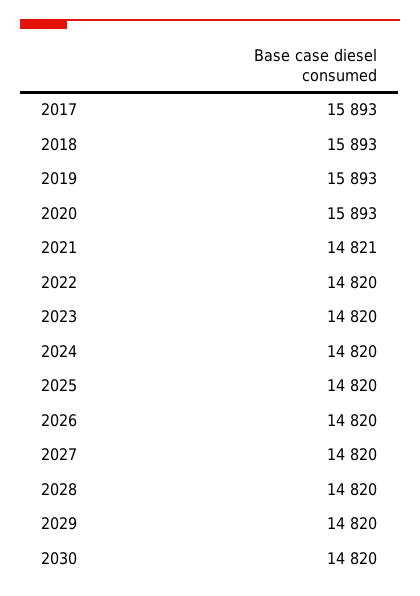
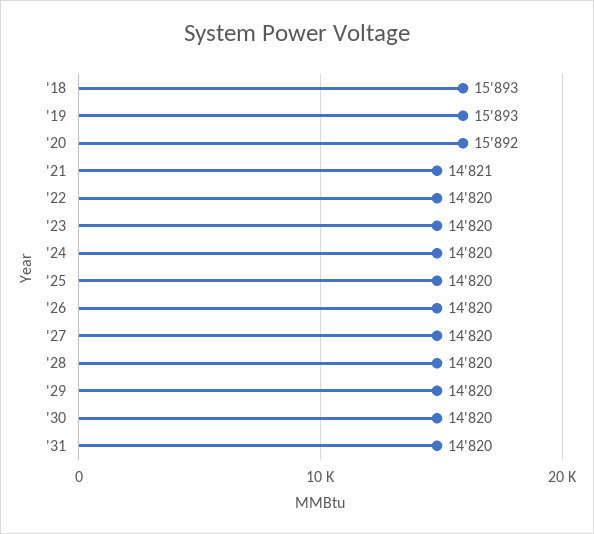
2017: 15893 -> none
2020: 15893 -> 15892
'31: none -> 14820

